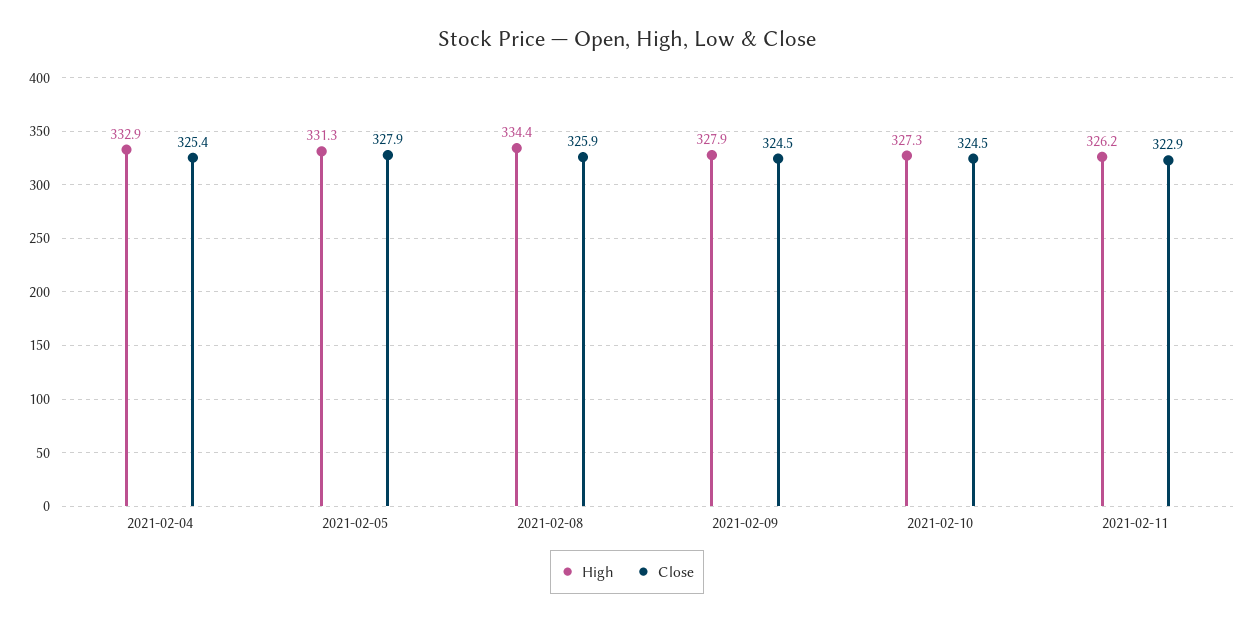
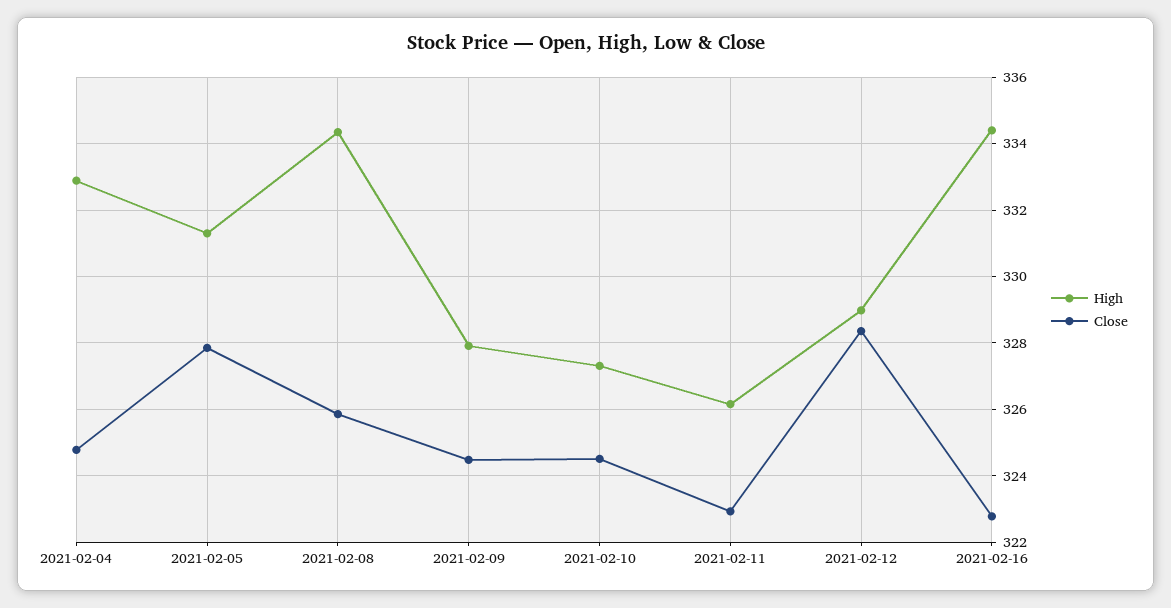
Close, 2021-02-04: 325.4 -> 324.8
High, 2021-02-12: none -> 329
Close, 2021-02-12: none -> 328.4
High, 2021-02-16: none -> 334.4
Close, 2021-02-16: none -> 322.8

